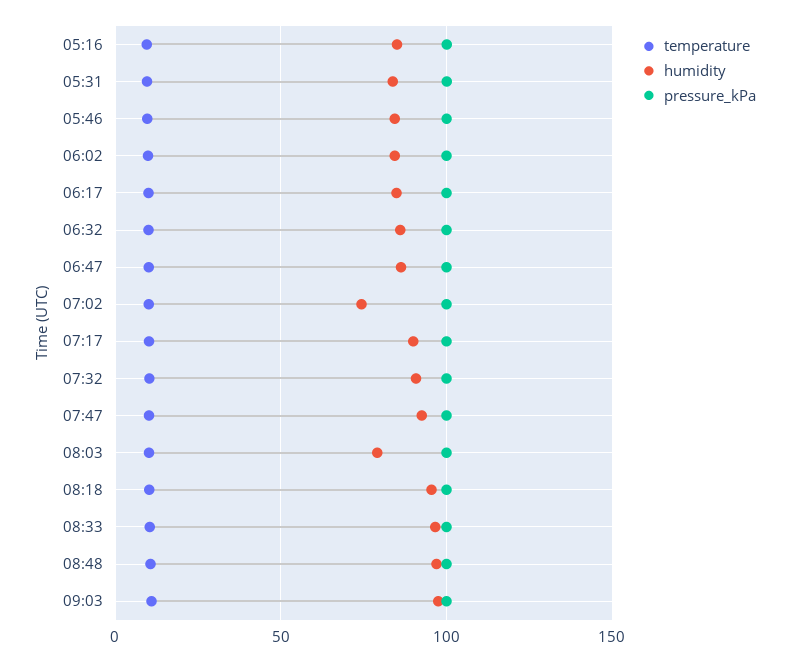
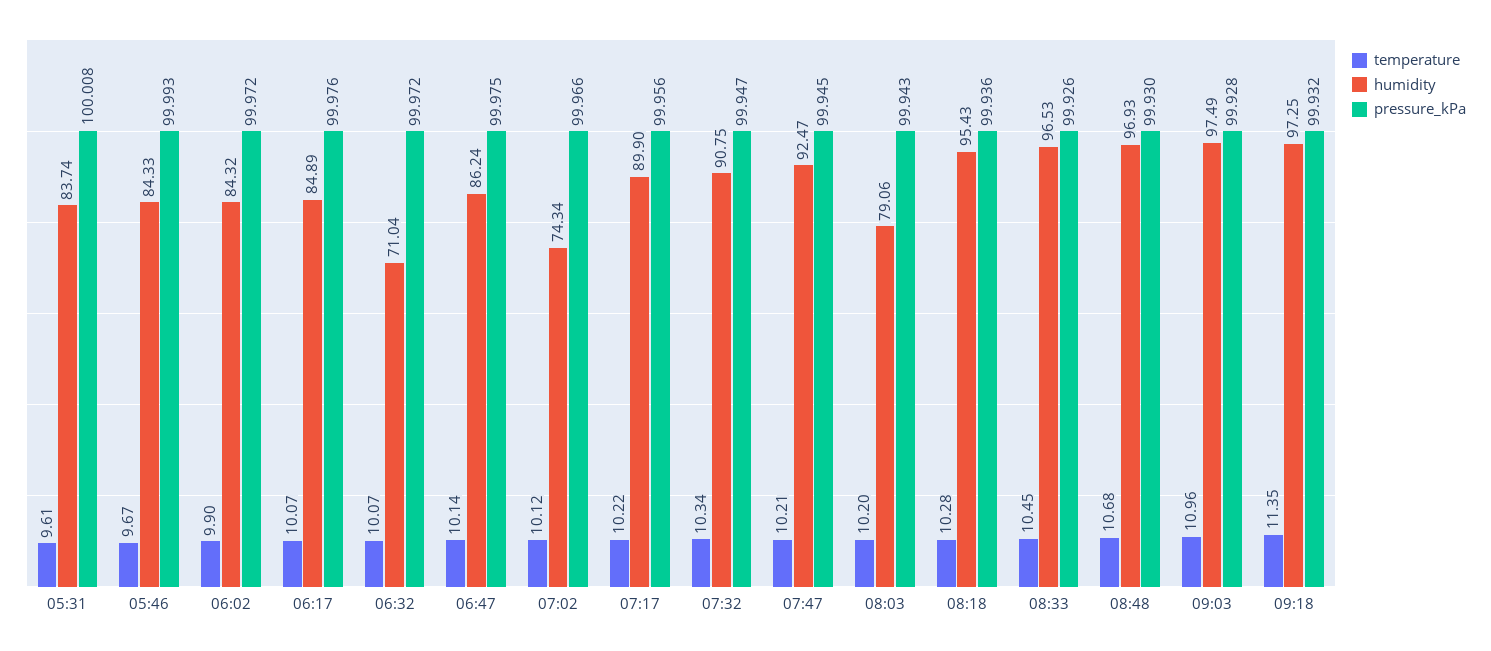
temperature, 05:16: 10 -> none
humidity, 05:16: 85 -> none
pressure_kPa, 05:16: 100 -> none
humidity, 06:32: 85 -> 71.04
temperature, 09:18: none -> 11.35
humidity, 09:18: none -> 97.25
pressure_kPa, 09:18: none -> 99.932

